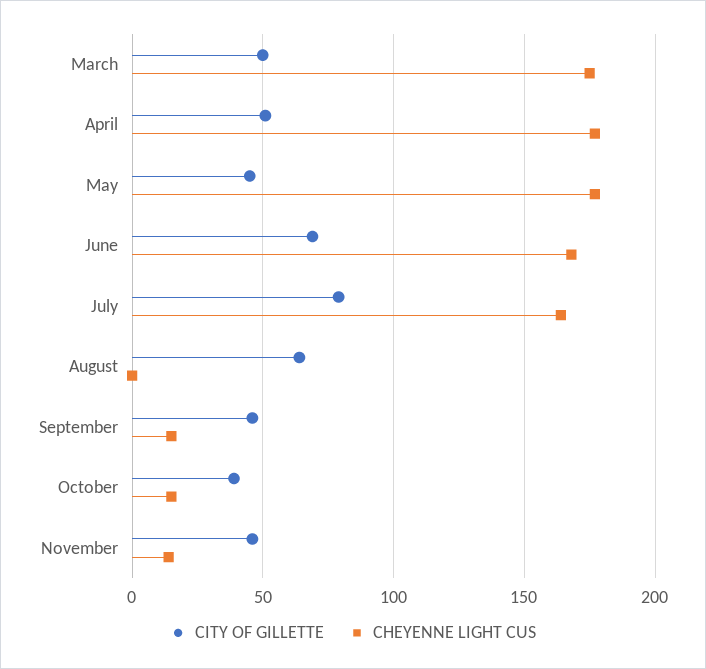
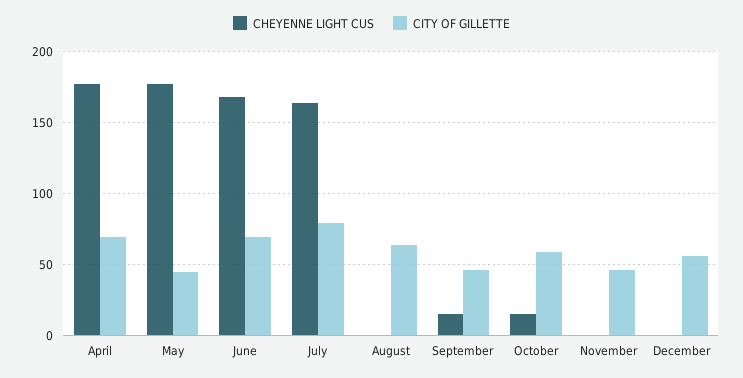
CITY OF GILLETTE, March: 50 -> none
CHEYENNE LIGHT CUS, March: 175 -> none
CITY OF GILLETTE, April: 50 -> 70
CITY OF GILLETTE, October: 40 -> 60
CHEYENNE LIGHT CUS, November: 15 -> 0
CHEYENNE LIGHT CUS, December: none -> 0
CITY OF GILLETTE, December: none -> 55

